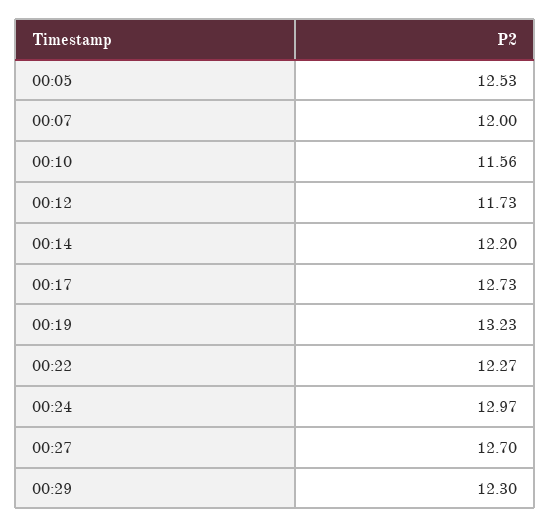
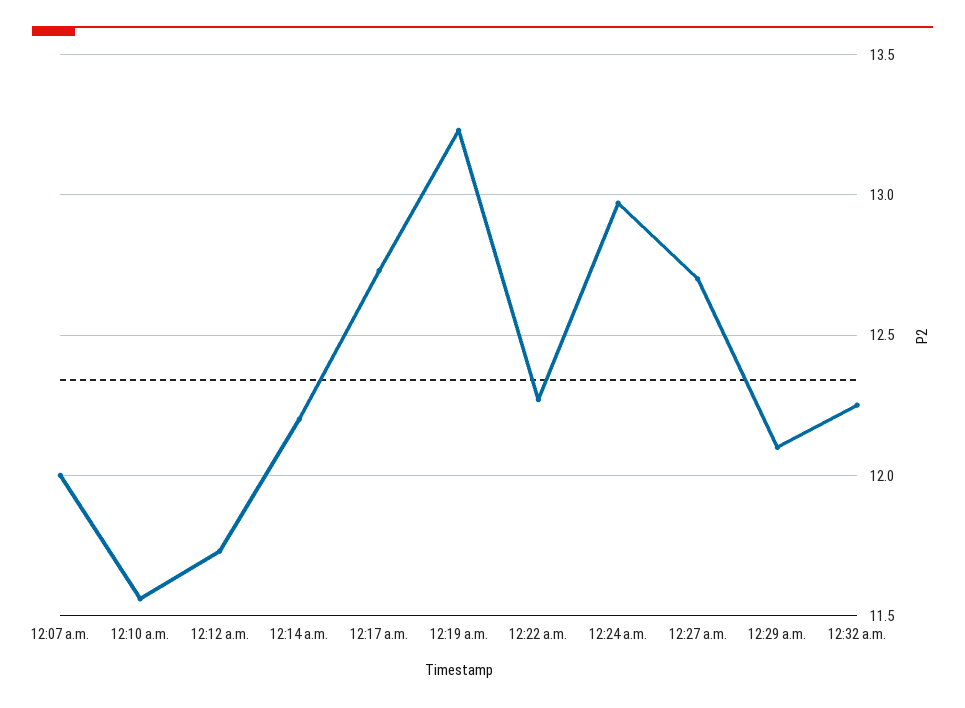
00:05: 12.53 -> none
00:29: 12.3 -> 12.1
12:32 a.m.: none -> 12.25

